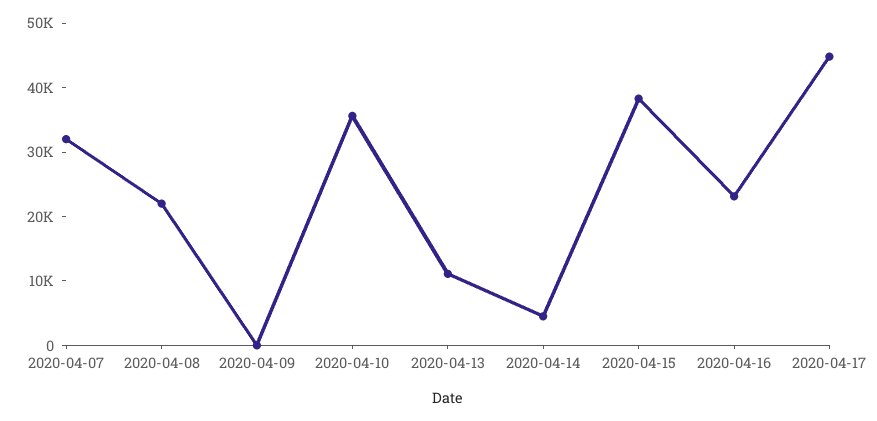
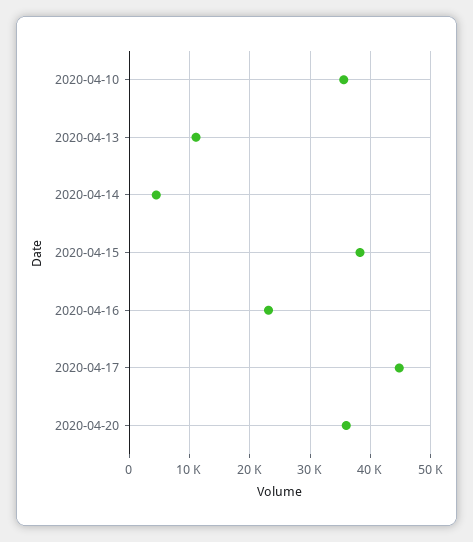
2020-04-07: 32000 -> none
2020-04-08: 22000 -> none
2020-04-09: 0 -> none
2020-04-20: none -> 36000

